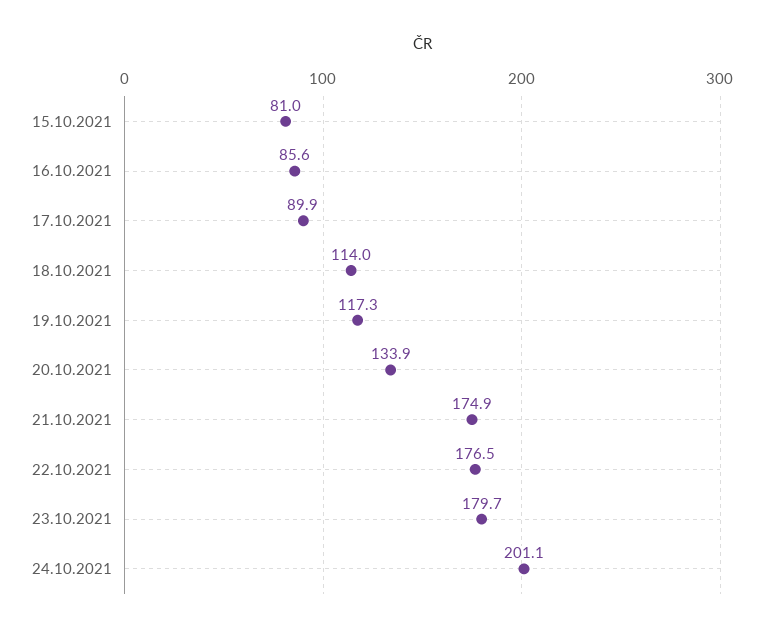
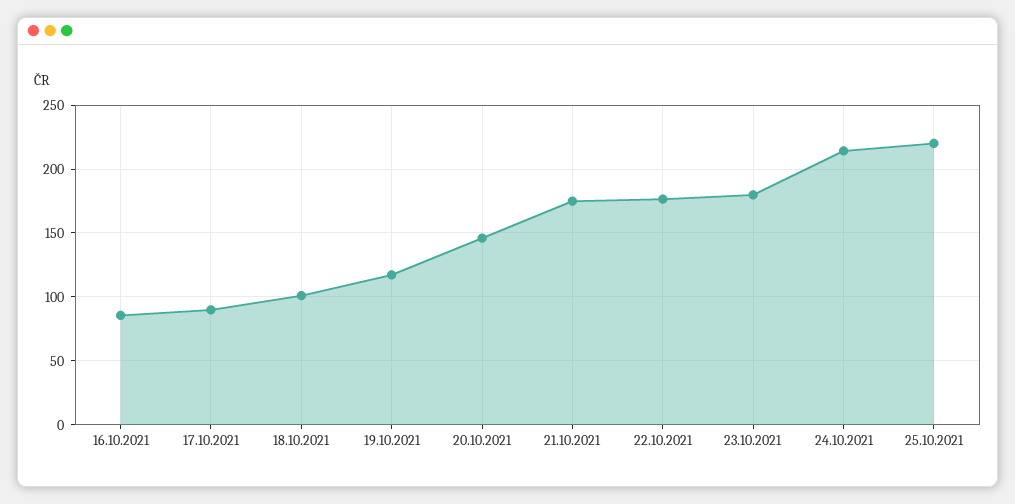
15.10.2021: 81 -> none
18.10.2021: 114 -> 100
20.10.2021: 133.9 -> 145
24.10.2021: 201.1 -> 215
25.10.2021: none -> 220

